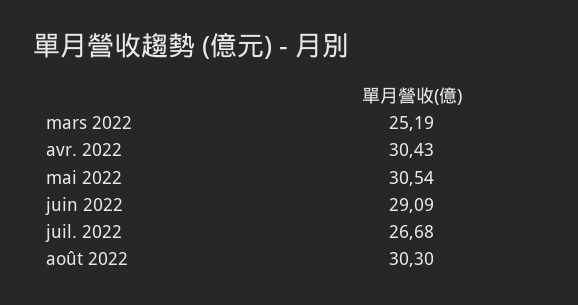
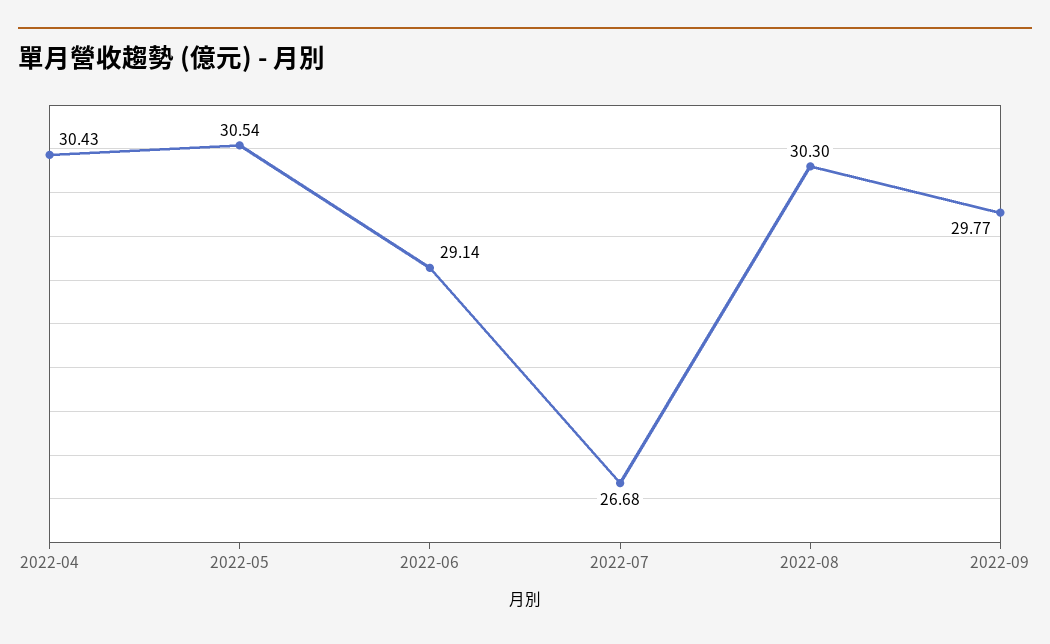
mars 2022: 25.19 -> none
juin 2022: 29.09 -> 29.14
2022-09: none -> 29.77

